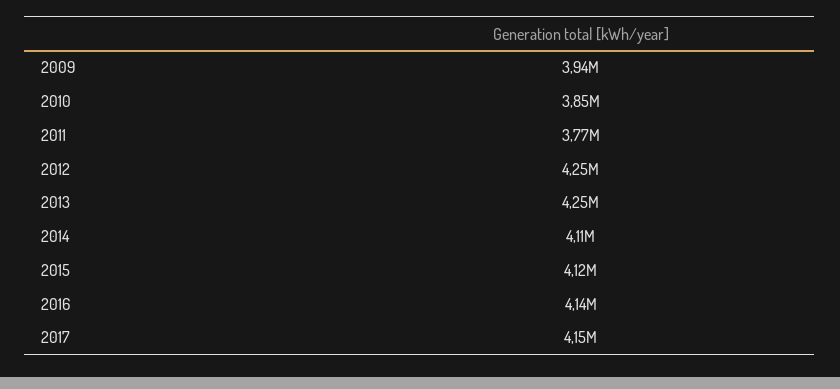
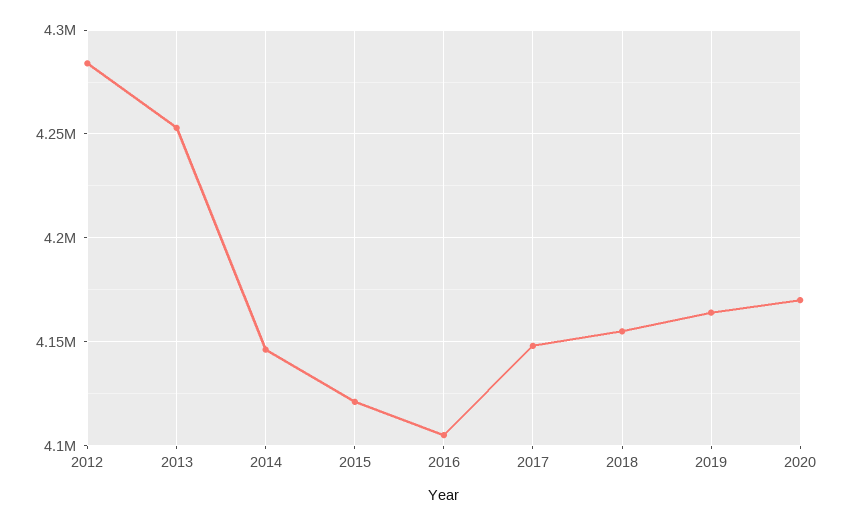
2009: 3940000 -> none
2010: 3850000 -> none
2011: 3770000 -> none
2012: 4250000 -> 4285000
2014: 4110000 -> 4145000
2016: 4140000 -> 4105000
2018: none -> 4155000
2019: none -> 4165000
2020: none -> 4170000

